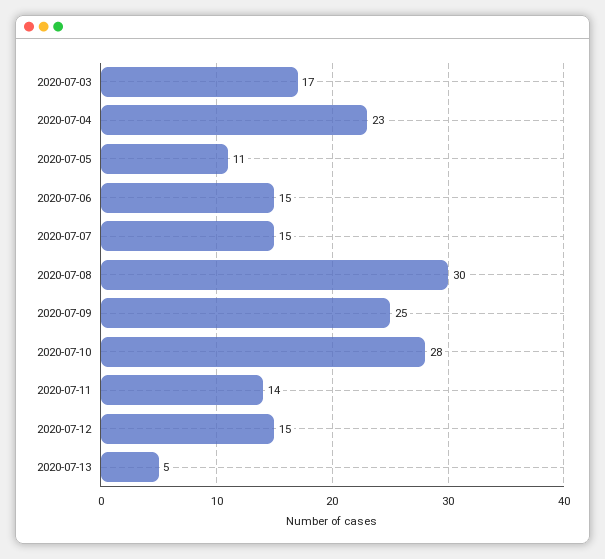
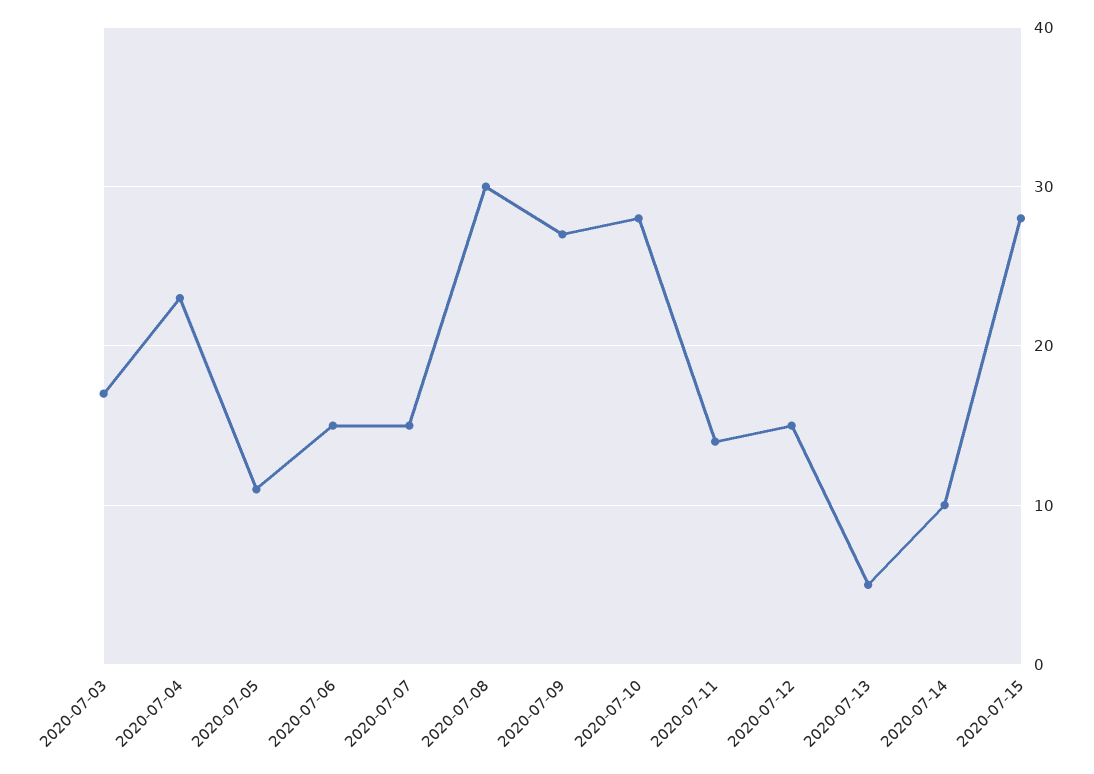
2020-07-09: 25 -> 27
2020-07-14: none -> 10
2020-07-15: none -> 28

